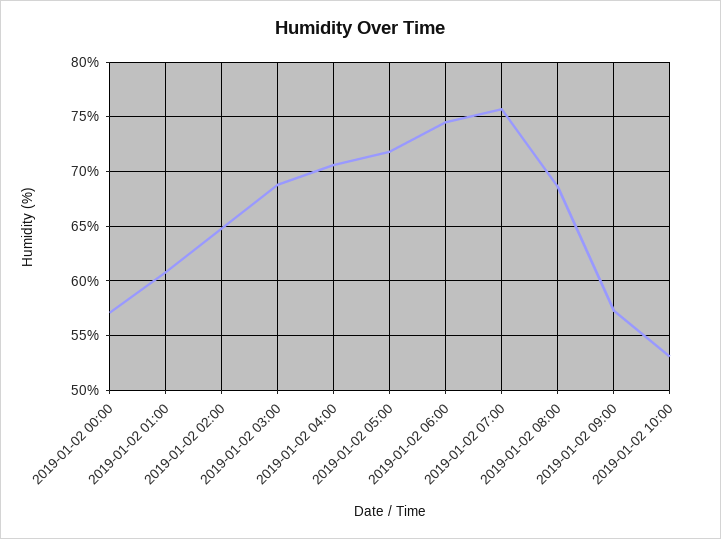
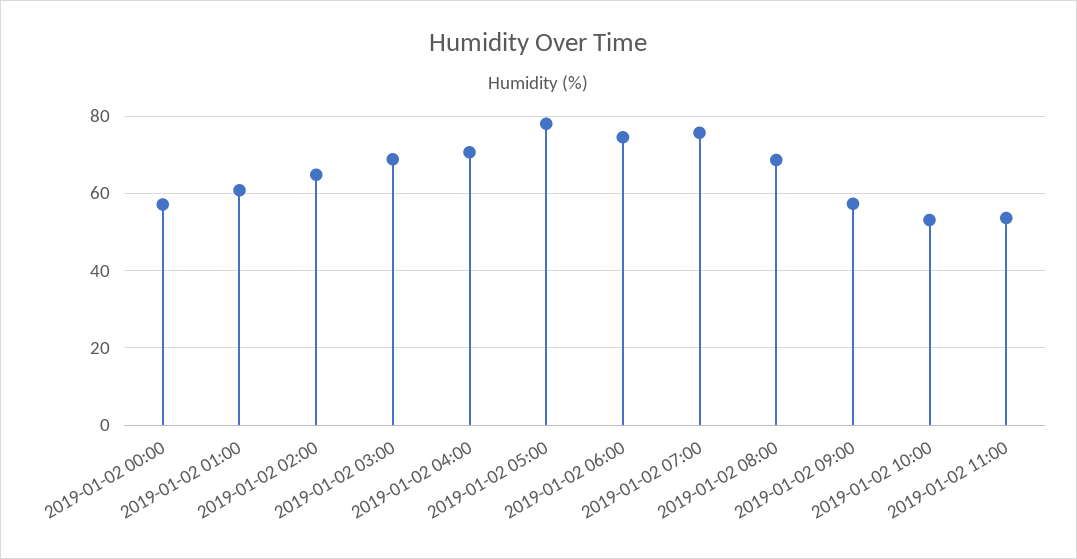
2019-01-02 05:00: 72 -> 78
2019-01-02 11:00: none -> 54

